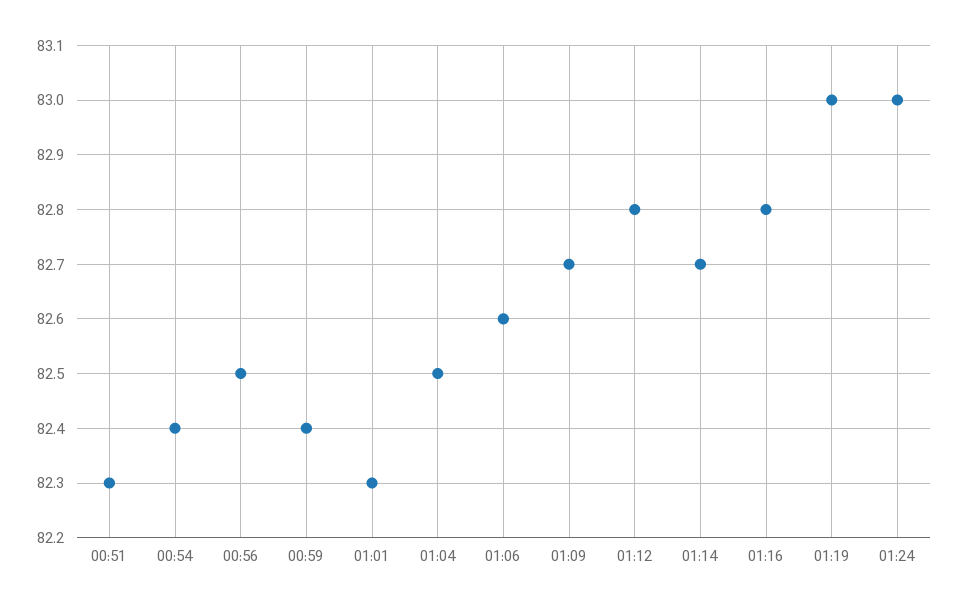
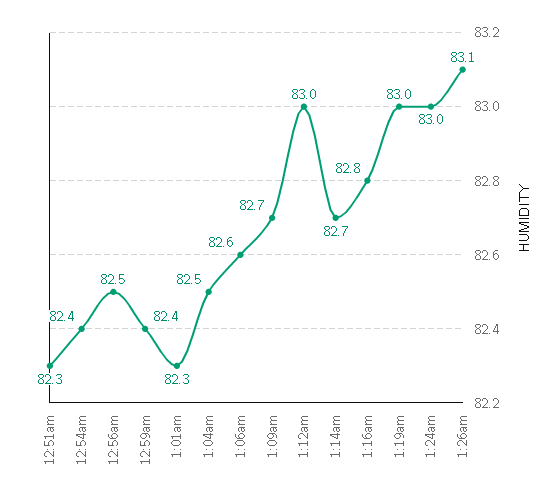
01:12: 82.8 -> 83
1:26am: none -> 83.1

